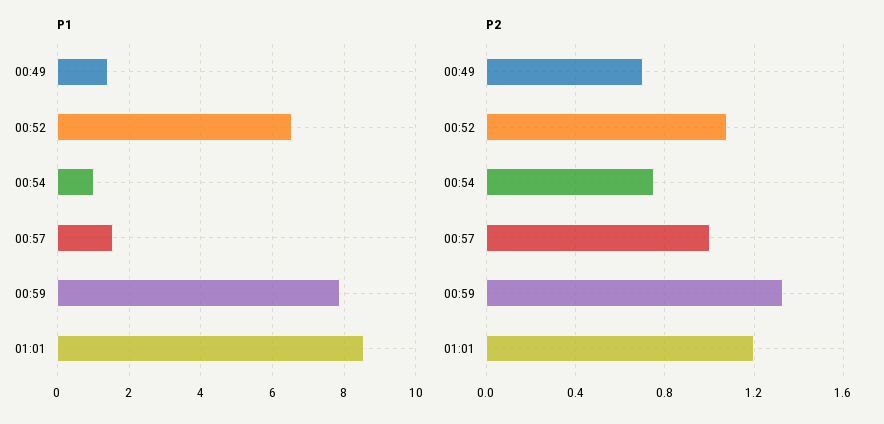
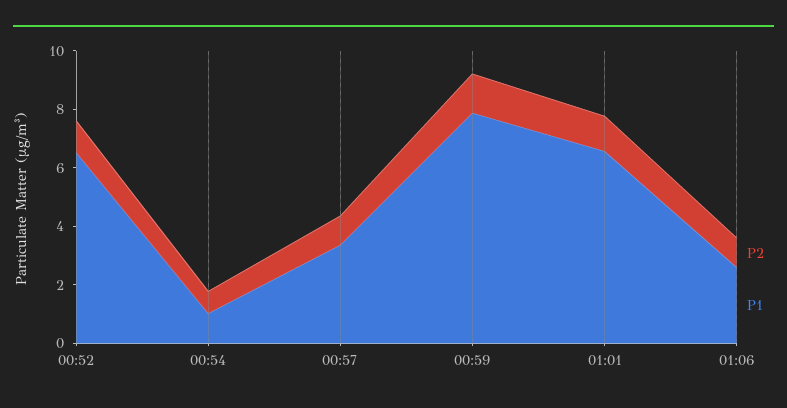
P1, 00:49: 1.4 -> none
P1, 00:57: 1.6 -> 3.5
P1, 01:01: 8.6 -> 6.5
P2, 00:49: 0.7 -> none
P2, 01:06: none -> 1
P1, 01:06: none -> 2.5

